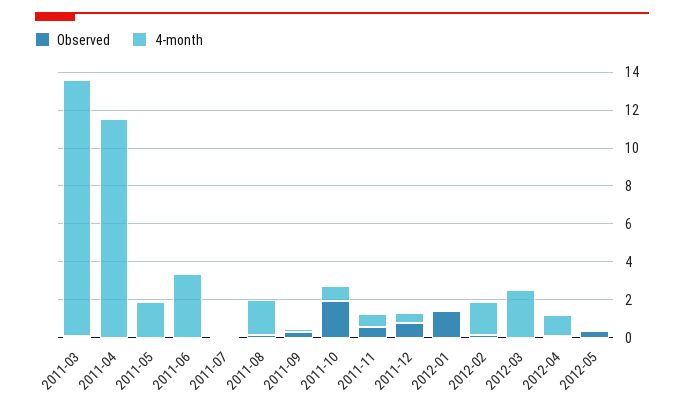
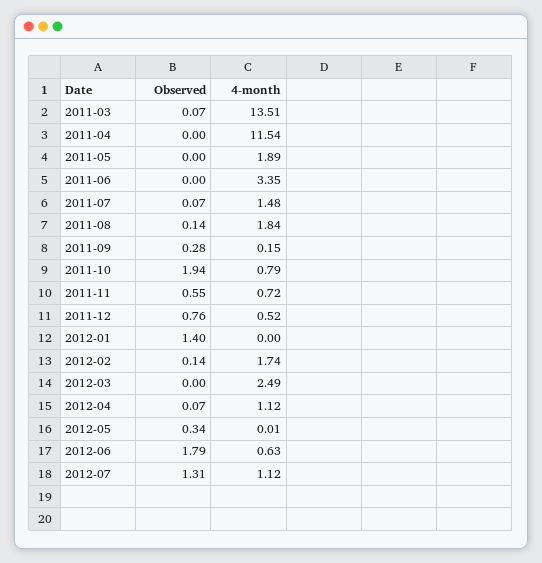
4-month, 2011-07: 0 -> 1.48
Observed, 2012-06: none -> 1.79
4-month, 2012-06: none -> 0.63
Observed, 2012-07: none -> 1.31
4-month, 2012-07: none -> 1.12

